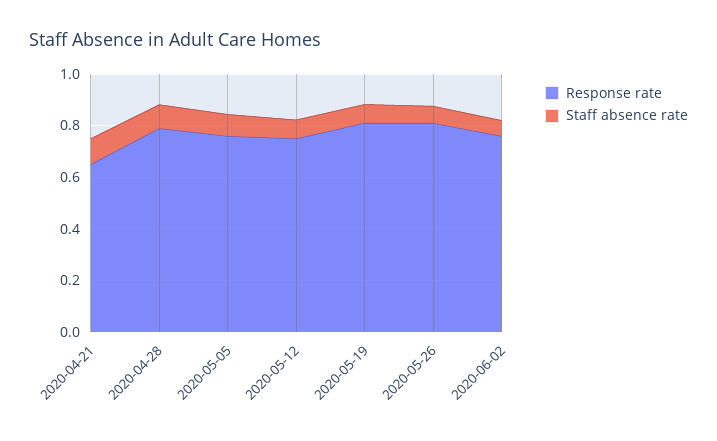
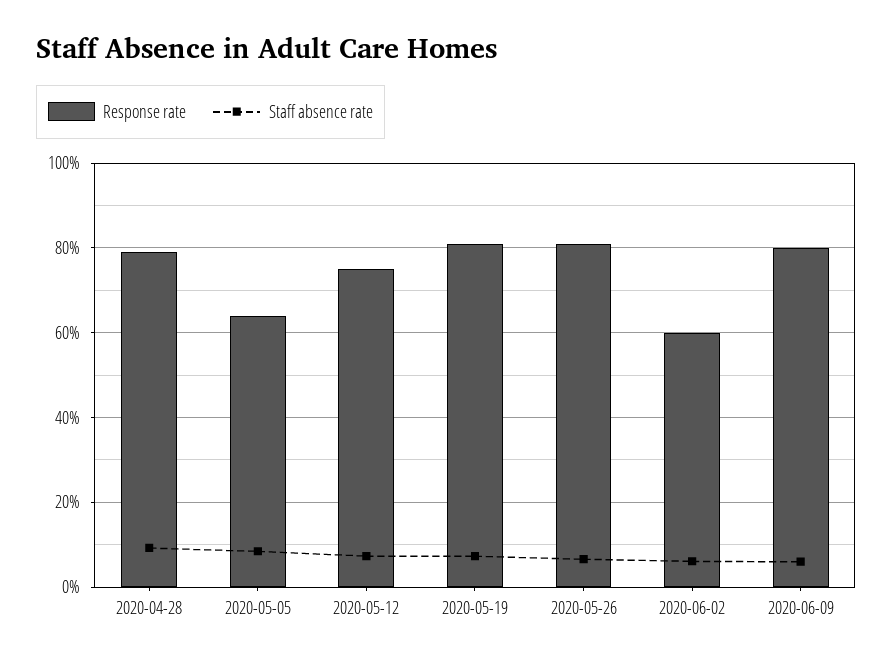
Response rate, 2020-04-21: 0.65 -> none
Staff absence rate, 2020-04-21: 0.1 -> none
Response rate, 2020-05-05: 0.75 -> 0.64
Response rate, 2020-06-02: 0.75 -> 0.6
Response rate, 2020-06-09: none -> 0.8
Staff absence rate, 2020-06-09: none -> 0.06

